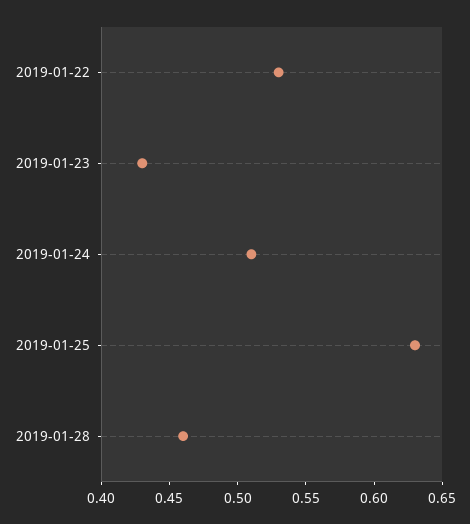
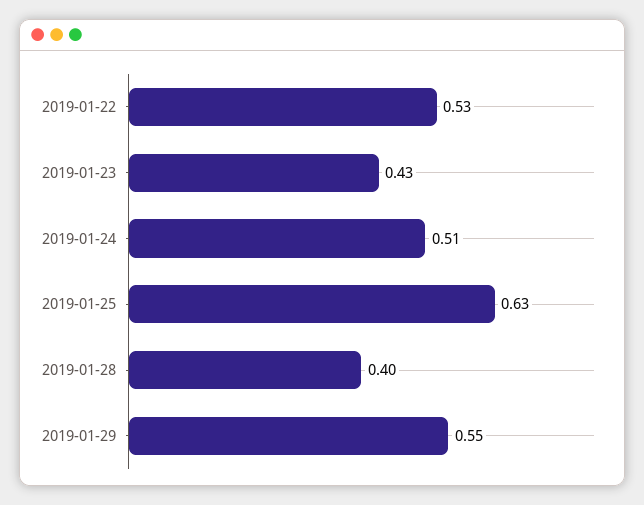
2019-01-28: 0.46 -> 0.4
2019-01-29: none -> 0.55

